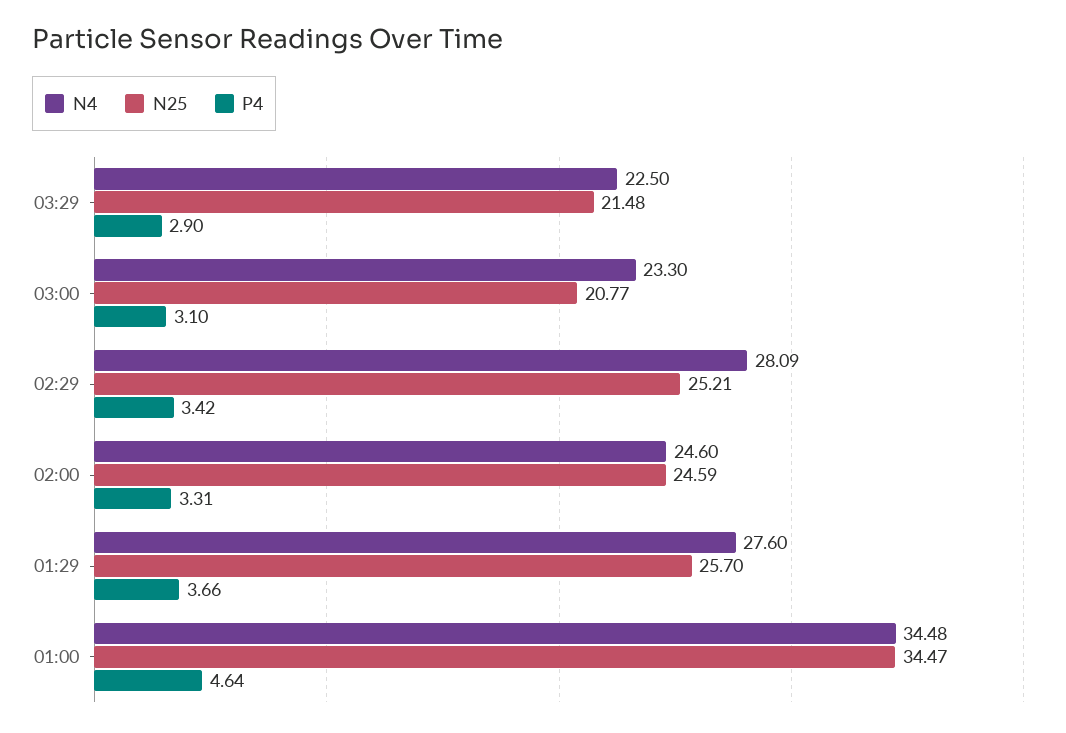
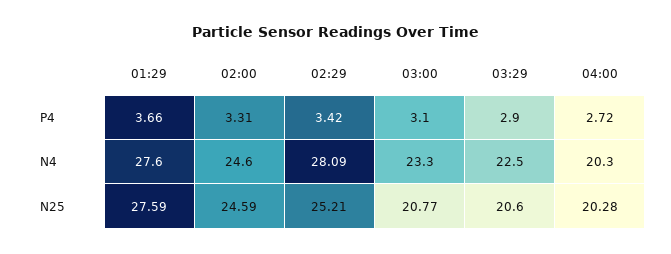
N25, 03:29: 21.48 -> 20.6
N25, 01:29: 25.7 -> 27.59
N4, 01:00: 34.48 -> none
N25, 01:00: 34.47 -> none
P4, 01:00: 4.64 -> none
P4, 04:00: none -> 2.72
N4, 04:00: none -> 20.3
N25, 04:00: none -> 20.28

